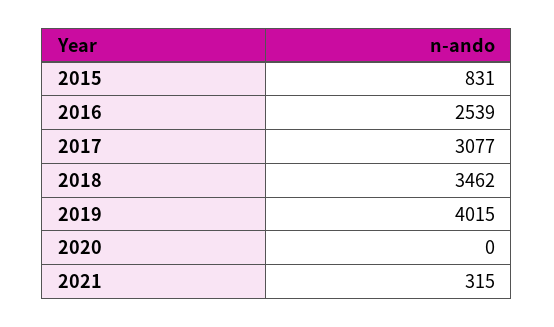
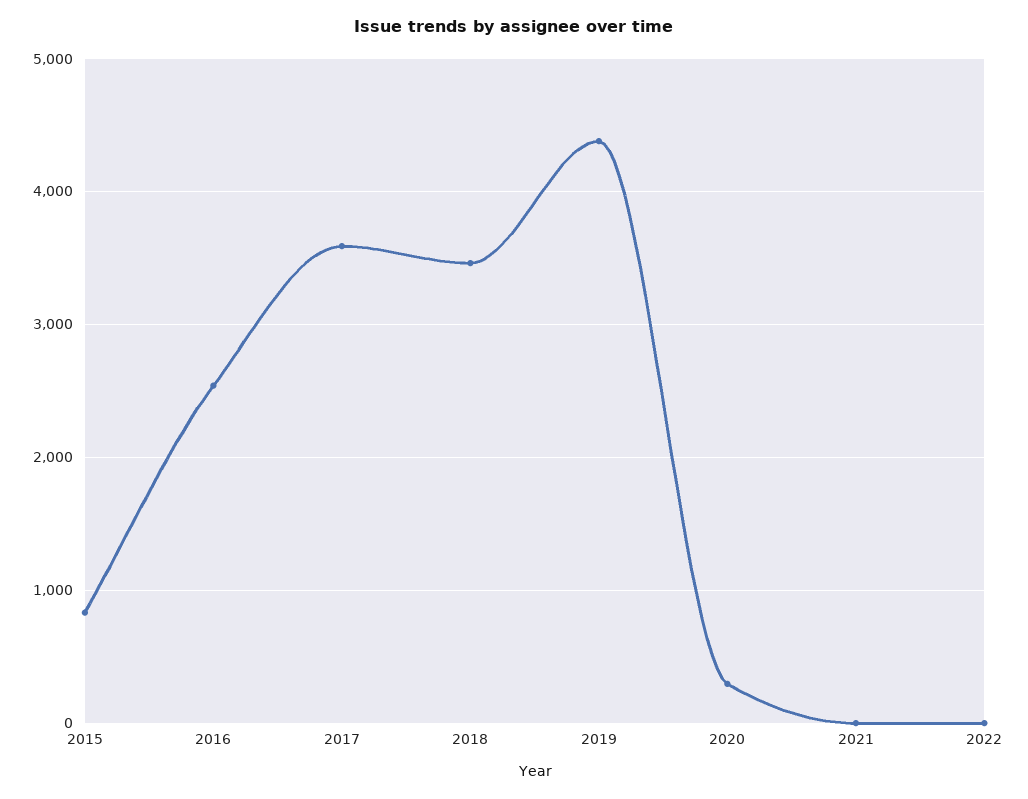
2017: 3077 -> 3600
2019: 4015 -> 4400
2020: 0 -> 300
2021: 315 -> 0
2022: none -> 0

